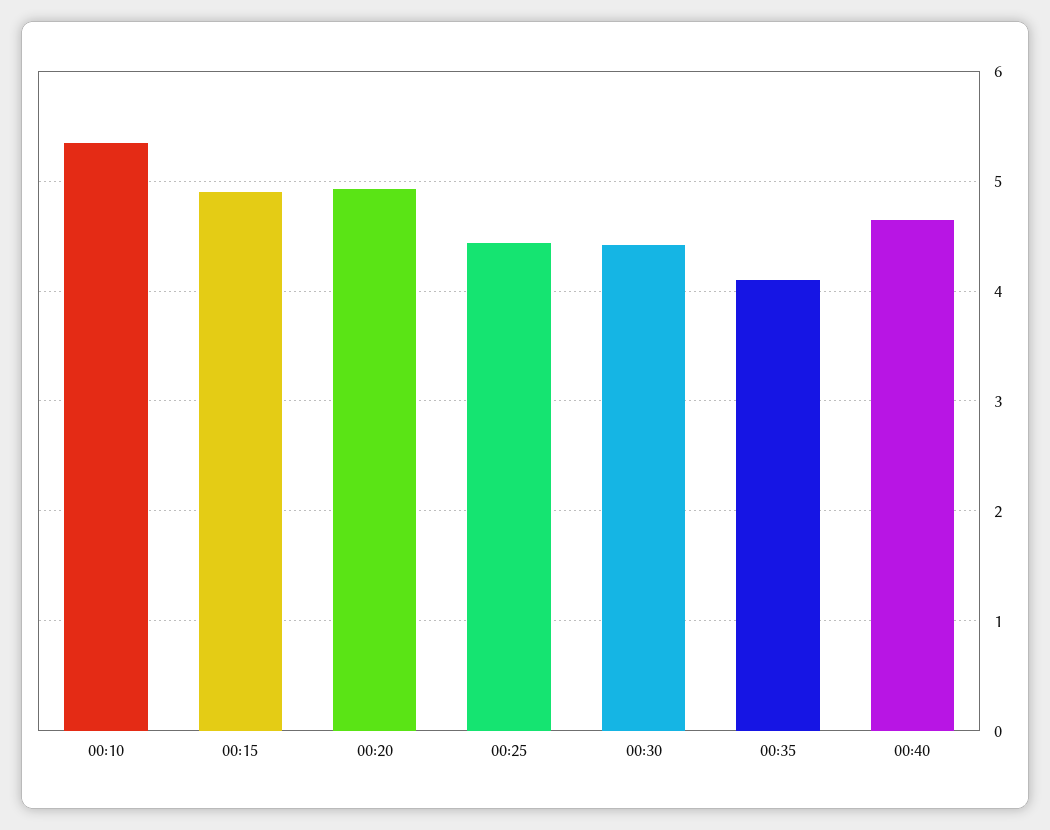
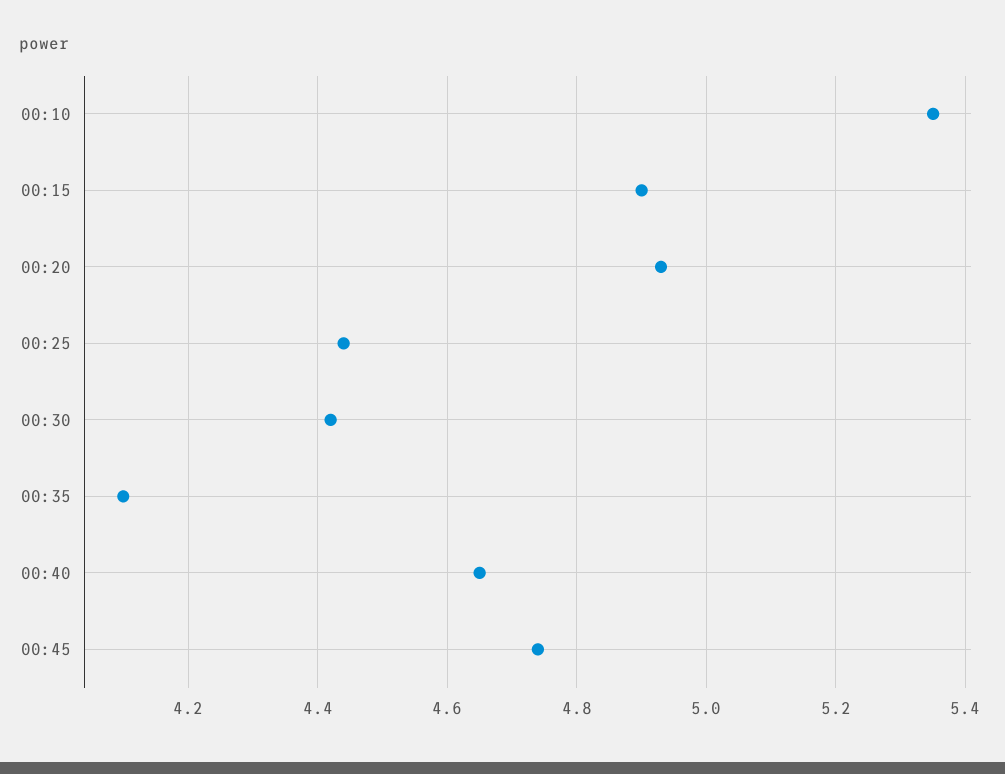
00:45: none -> 4.75

